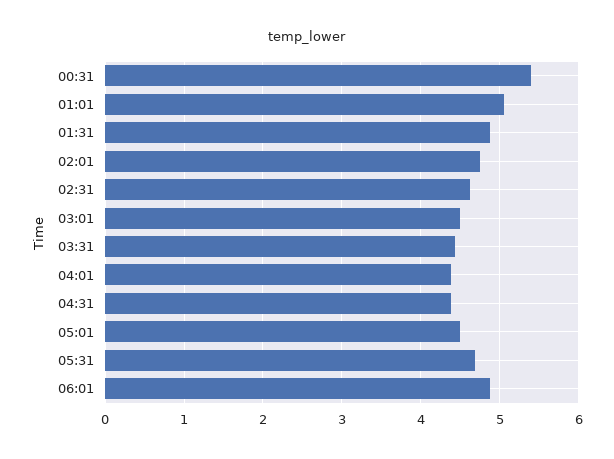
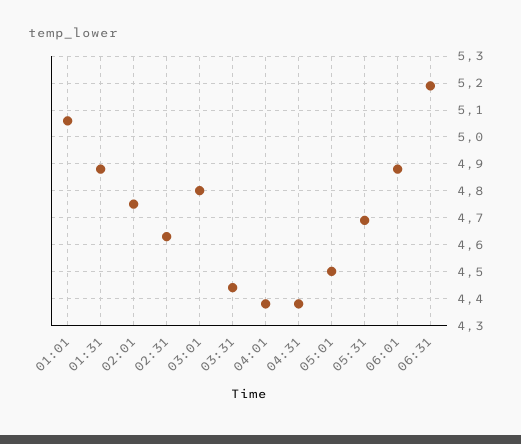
00:31: 5.4 -> none
03:01: 4.5 -> 4.8
06:31: none -> 5.2

